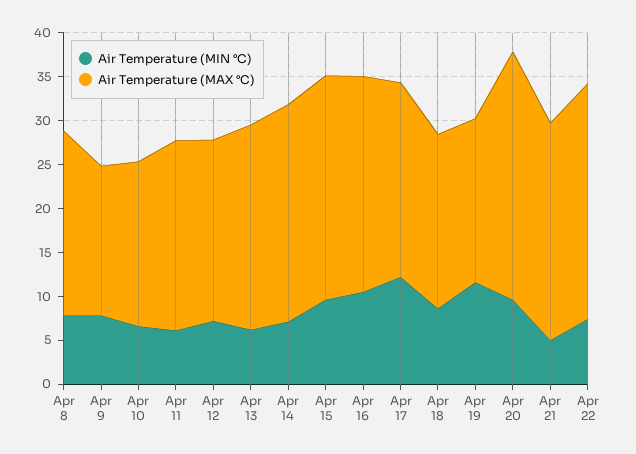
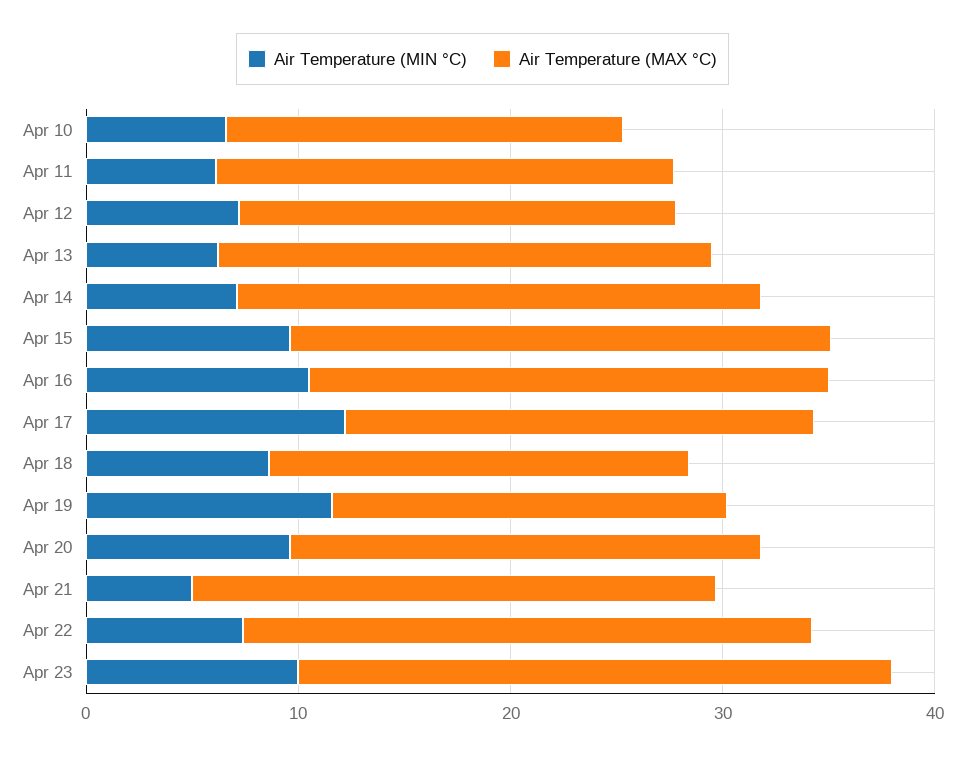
Air Temperature (MIN °C), Apr 8: 8 -> none
Air Temperature (MAX °C), Apr 8: 21 -> none
Air Temperature (MIN °C), Apr 9: 8 -> none
Air Temperature (MAX °C), Apr 9: 17 -> none
Air Temperature (MAX °C), Apr 20: 28 -> 22
Air Temperature (MIN °C), Apr 23: none -> 10
Air Temperature (MAX °C), Apr 23: none -> 28

